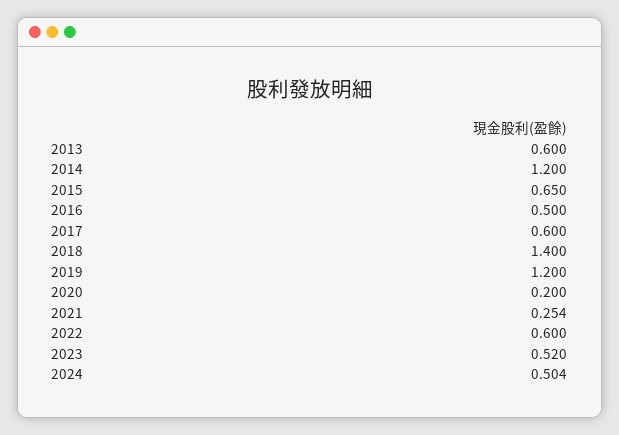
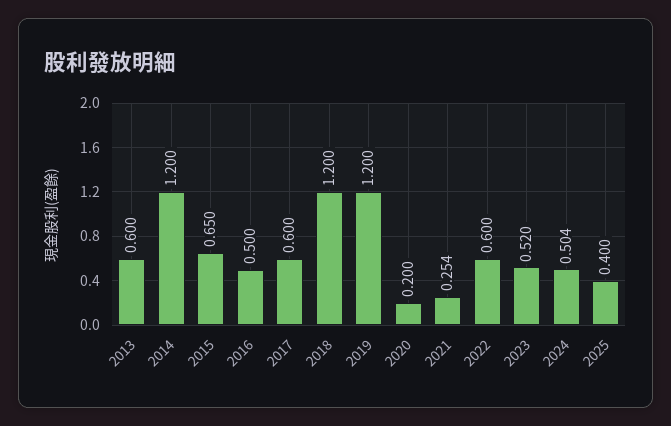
2018: 1.4 -> 1.2
2025: none -> 0.4

